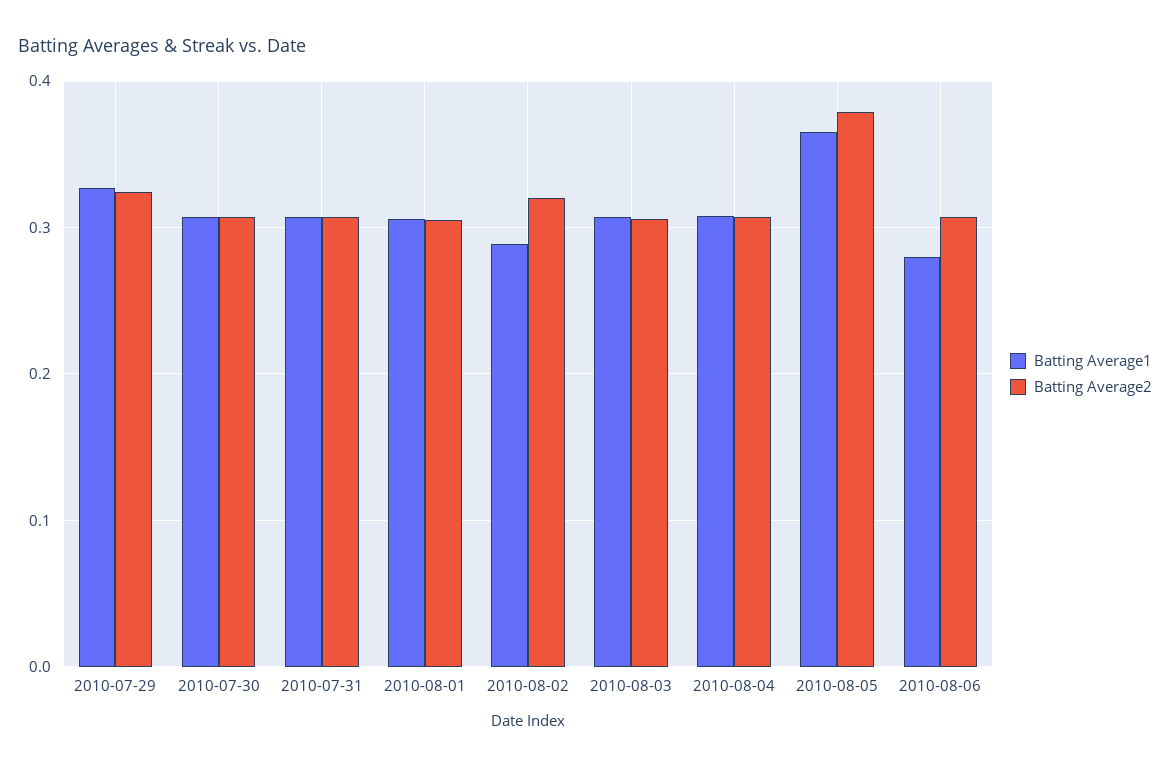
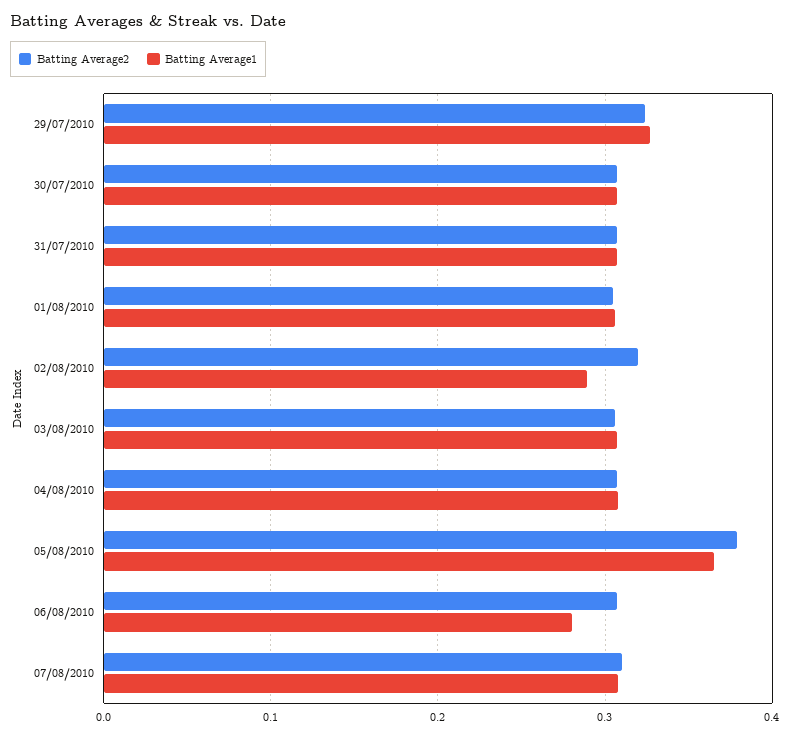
Batting Average2, 07/08/2010: none -> 0.31
Batting Average1, 07/08/2010: none -> 0.31

